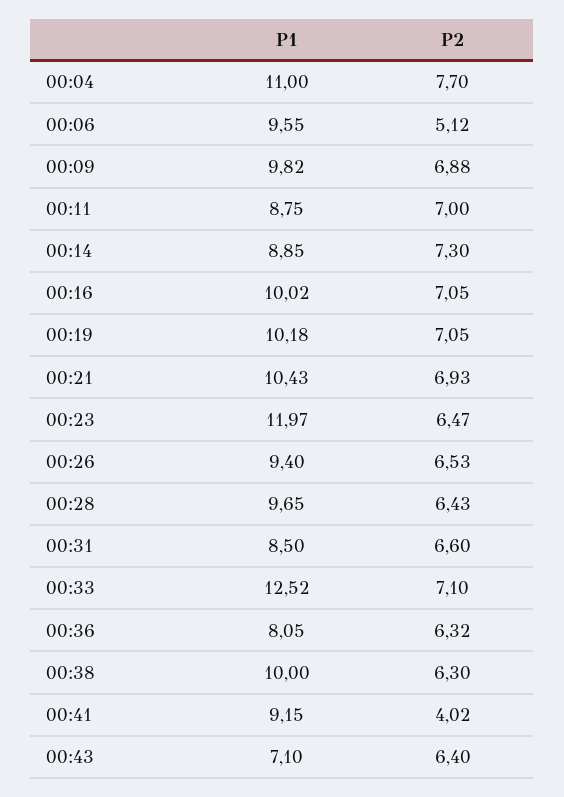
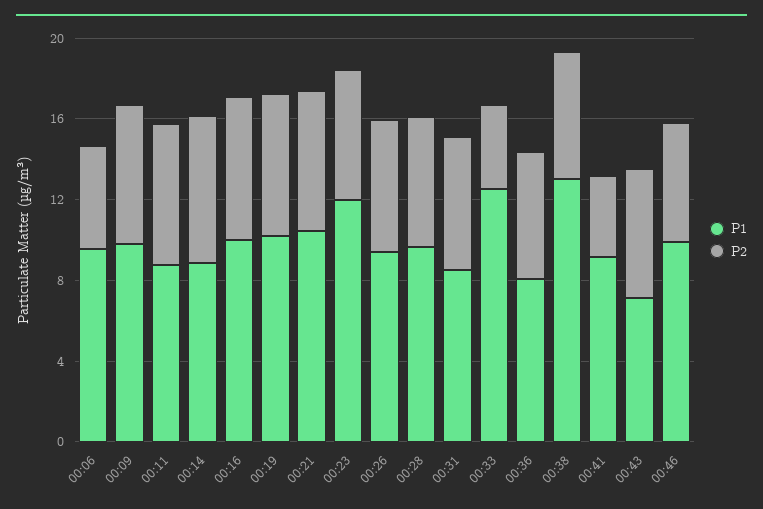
P1, 00:04: 11 -> none
P2, 00:04: 7.7 -> none
P2, 00:33: 7.1 -> 4
P1, 00:38: 10 -> 13
P1, 00:46: none -> 10
P2, 00:46: none -> 6

